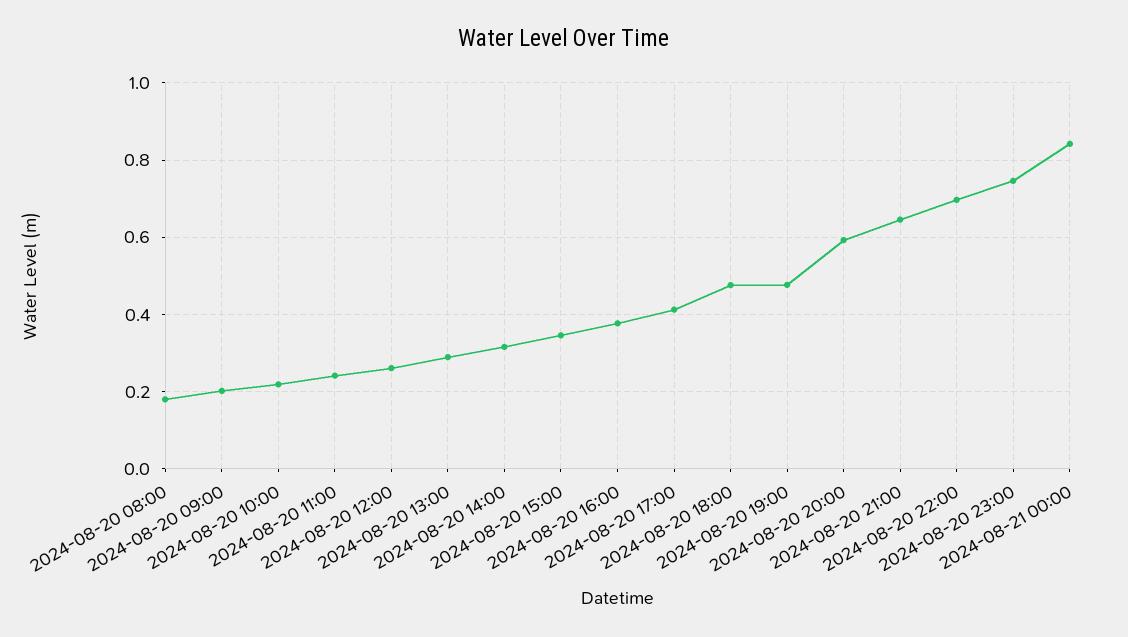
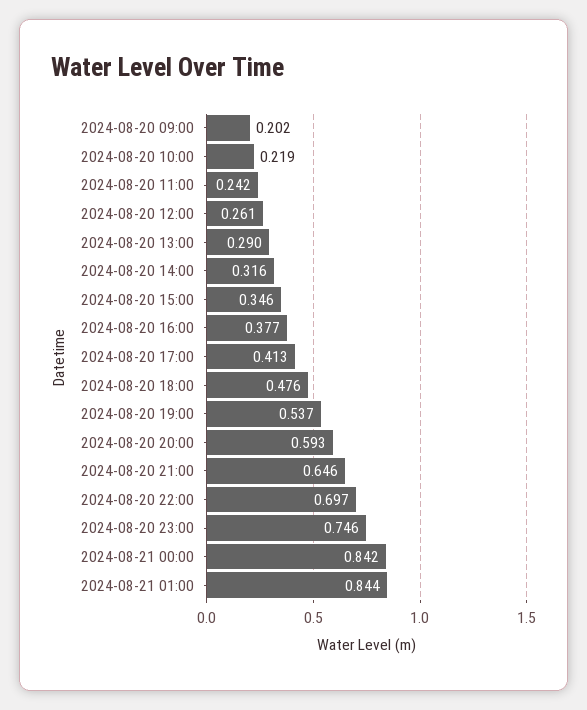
2024-08-20 08:00: 0.18 -> none
2024-08-20 19:00: 0.48 -> 0.537
2024-08-21 01:00: none -> 0.844

